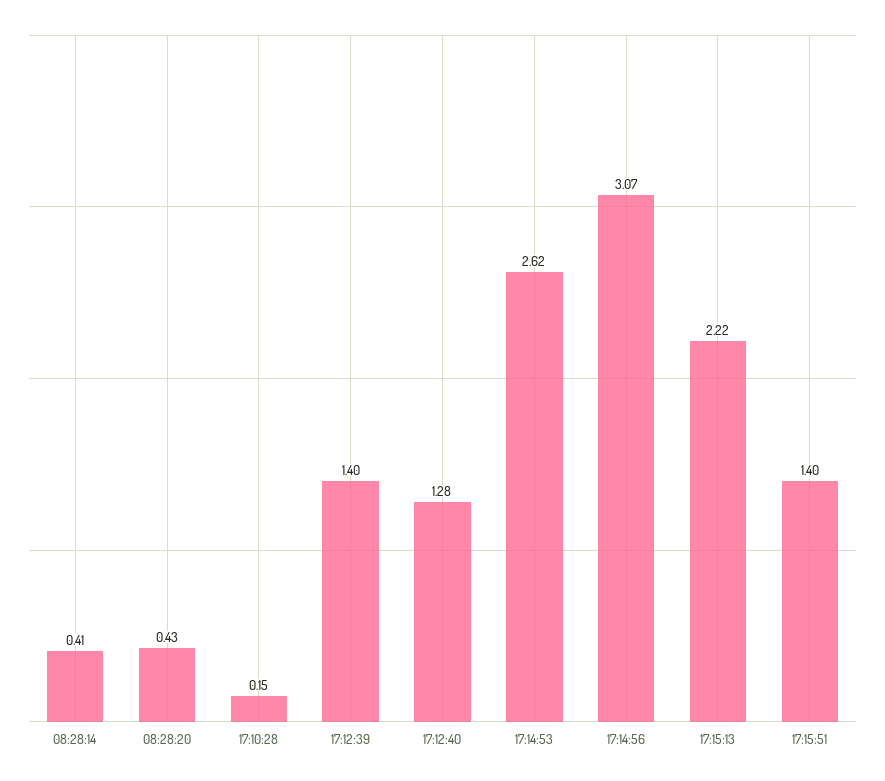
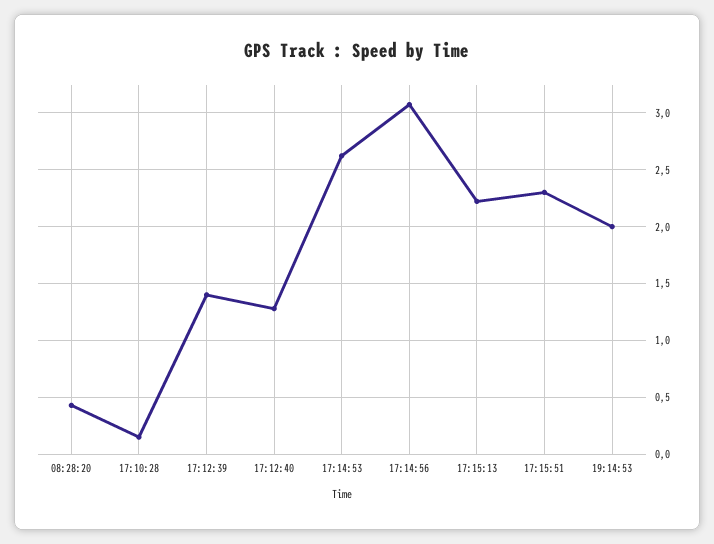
08:28:14: 0.41 -> none
17:15:51: 1.4 -> 2.3
19:14:53: none -> 2

